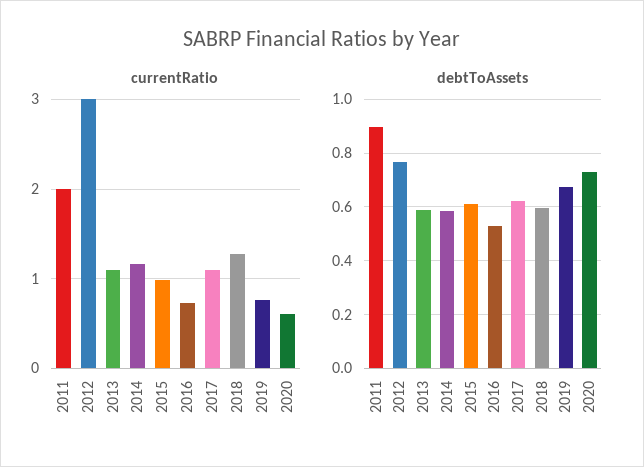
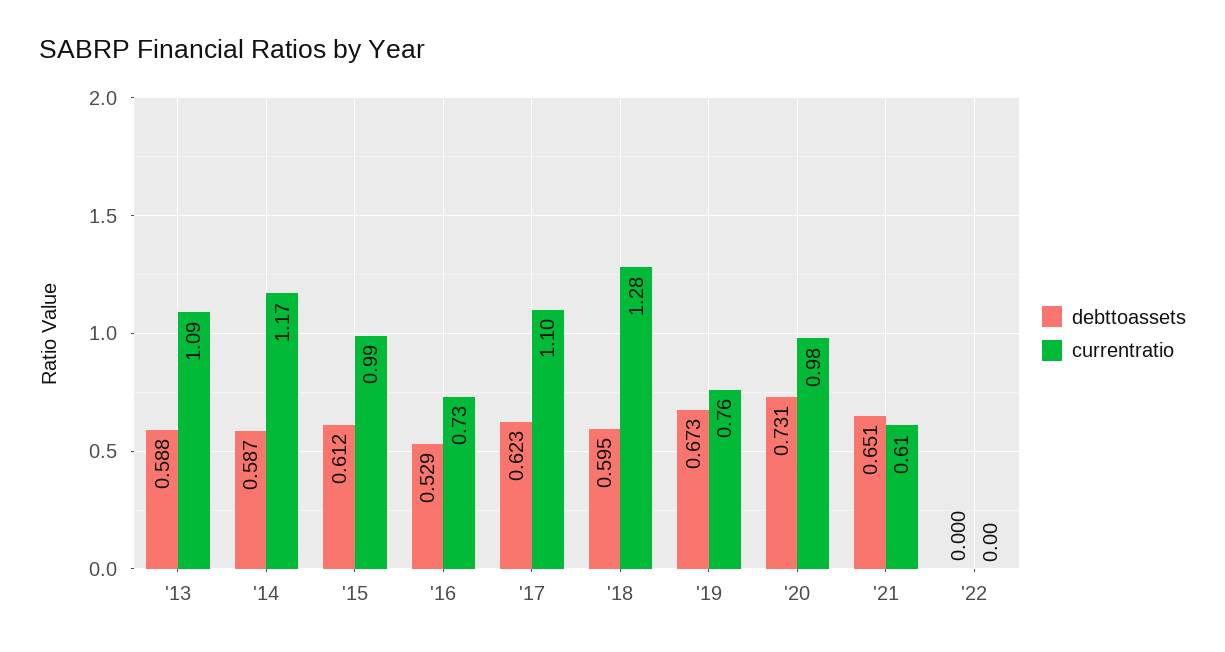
currentRatio, 2011: 2 -> none
currentRatio, 2012: 3 -> none
currentRatio, 2020: 0.6 -> 0.98
debtToAssets, 2011: 0.9 -> none
debtToAssets, 2012: 0.775 -> none
debtToAssets, '21: none -> 0.651
currentRatio, '21: none -> 0.61
debtToAssets, '22: none -> 0
currentRatio, '22: none -> 0

